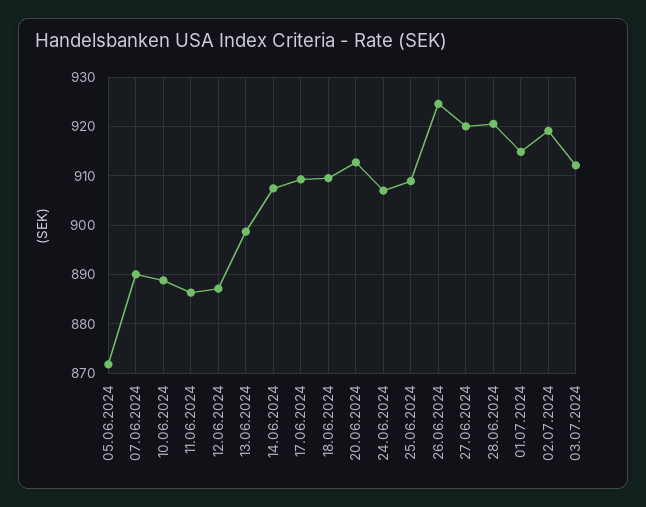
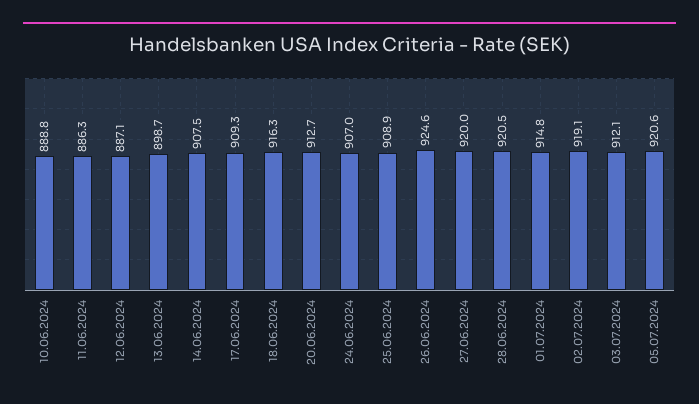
05.06.2024: 872 -> none
07.06.2024: 890 -> none
18.06.2024: 910 -> 916.3
05.07.2024: none -> 920.6

